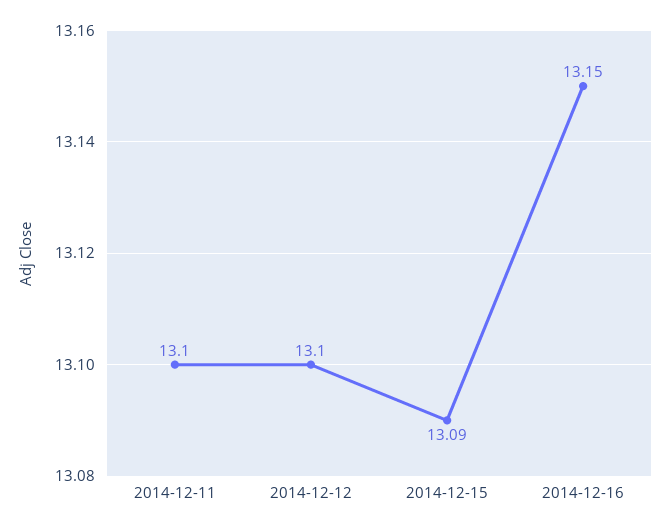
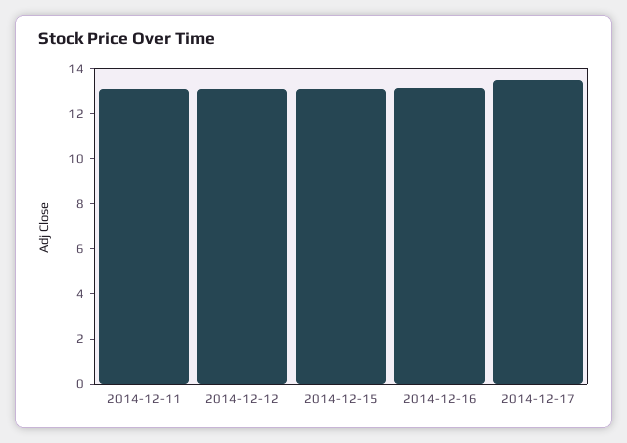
2014-12-17: none -> 13.5

